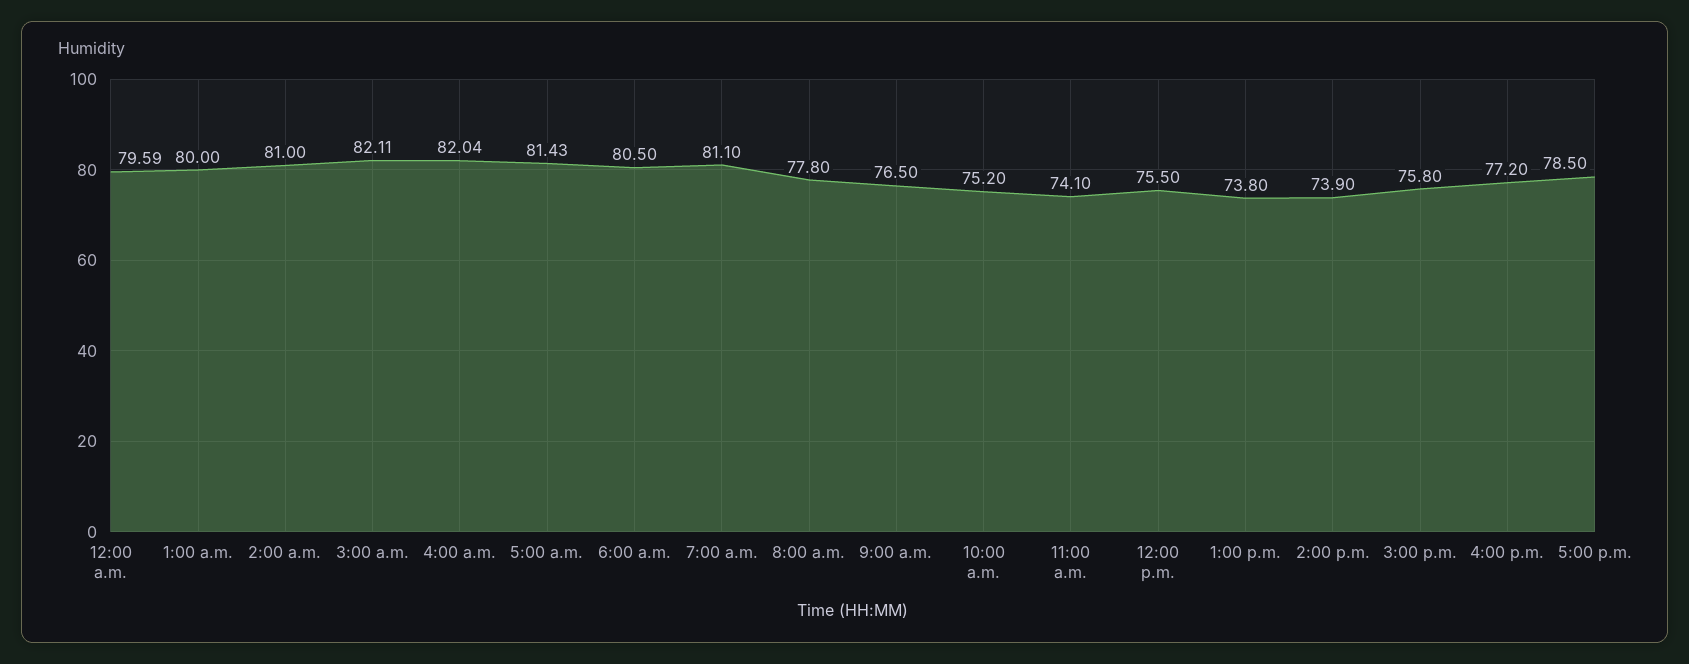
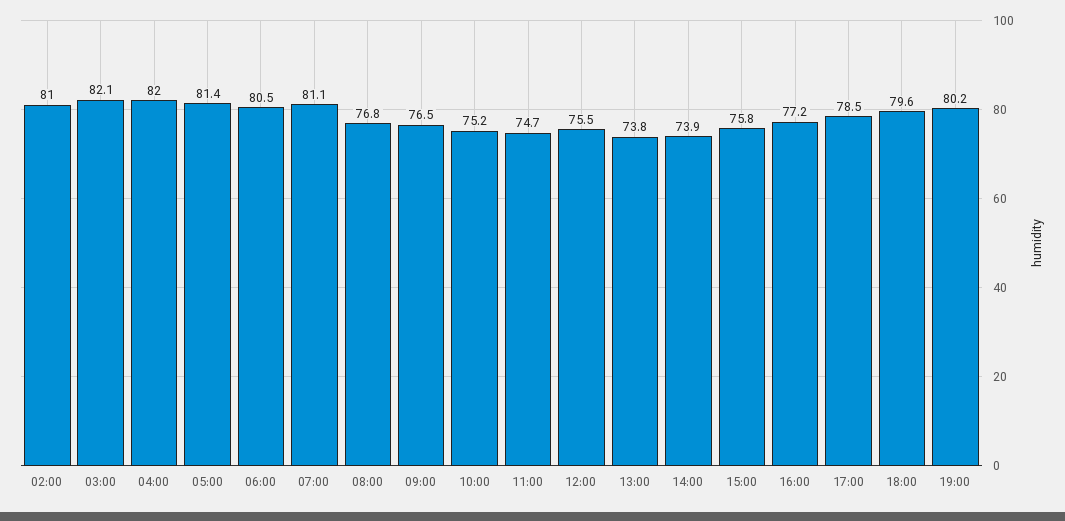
12:00 a.m.: 79.59 -> none
1:00 a.m.: 80 -> none
8:00 a.m.: 77.8 -> 76.8
11:00 a.m.: 74.1 -> 74.7
18:00: none -> 79.6
19:00: none -> 80.2

